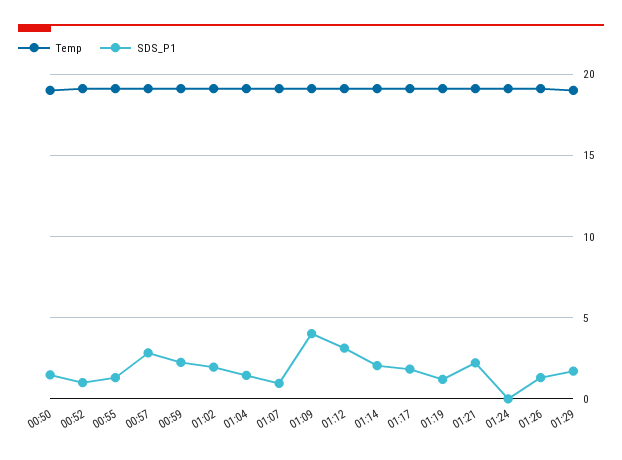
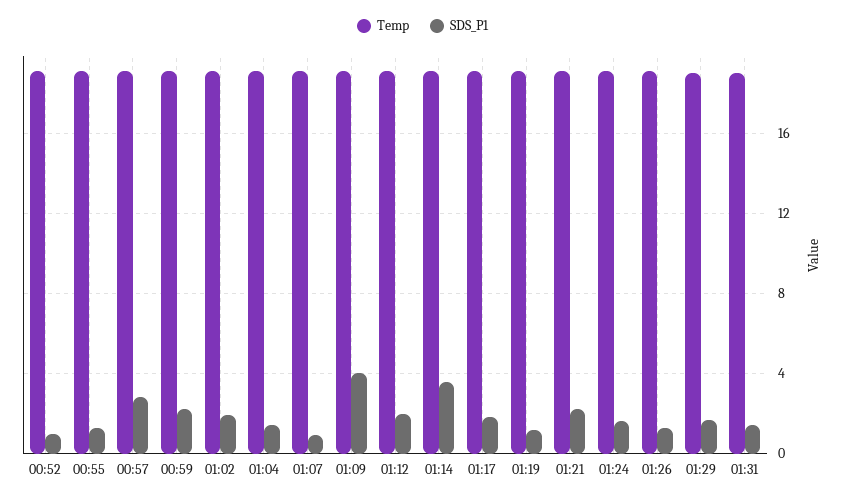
Temp, 00:50: 19 -> none
SDS_P1, 00:50: 1.5 -> none
SDS_P1, 01:12: 3 -> 2
SDS_P1, 01:14: 2 -> 3.5
SDS_P1, 01:24: 0 -> 1.5
Temp, 01:31: none -> 19
SDS_P1, 01:31: none -> 1.5

